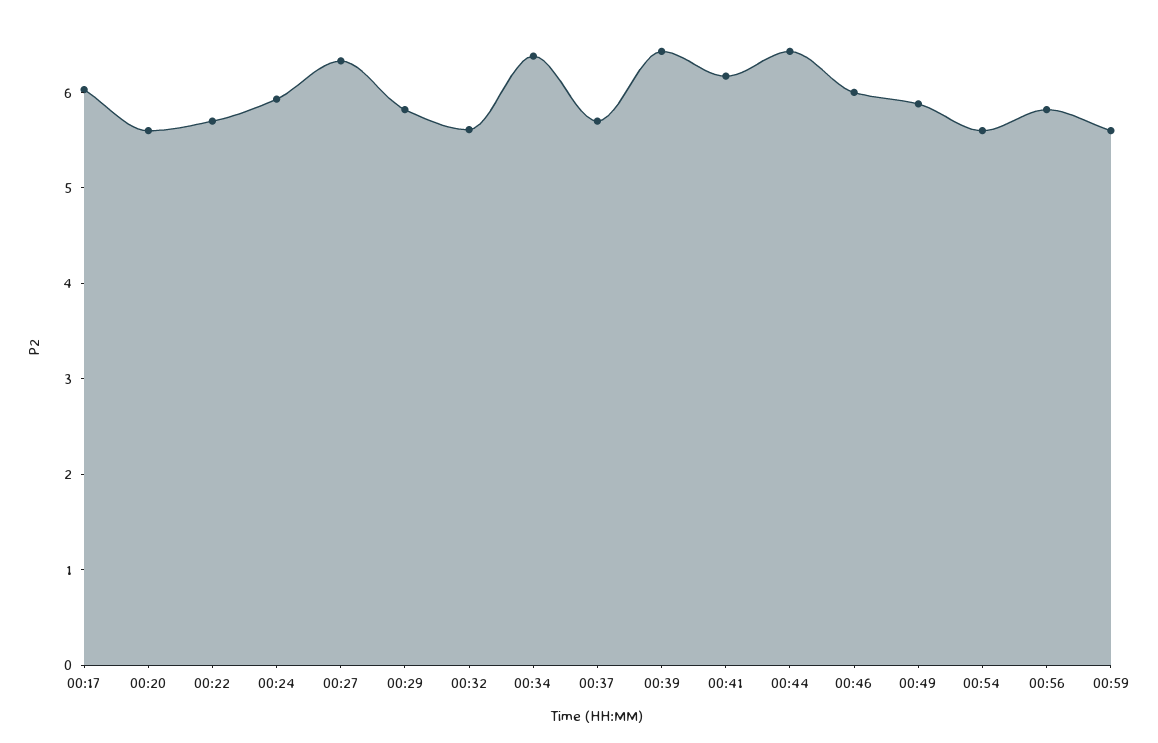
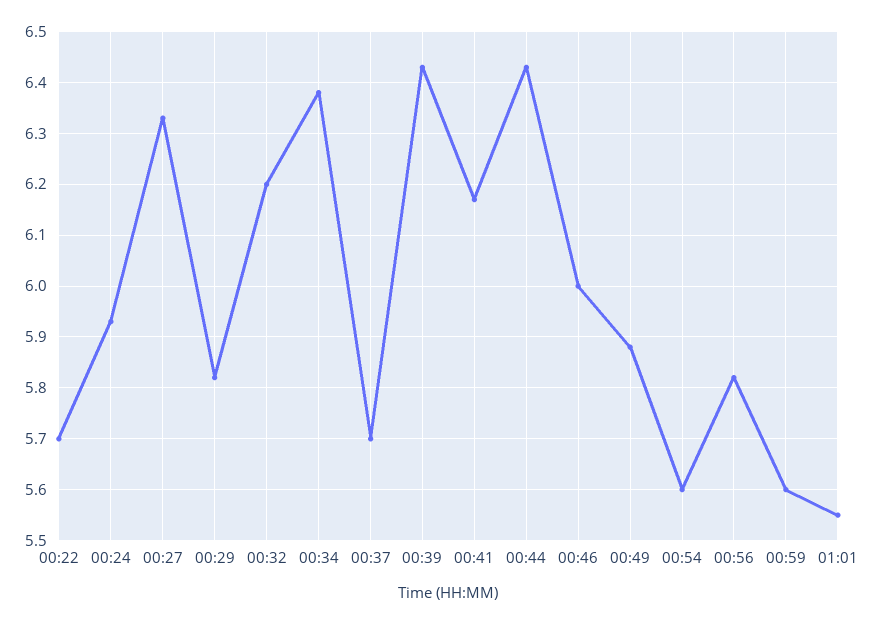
00:17: 6 -> none
00:20: 5.6 -> none
00:32: 5.6 -> 6.2
01:01: none -> 5.55

